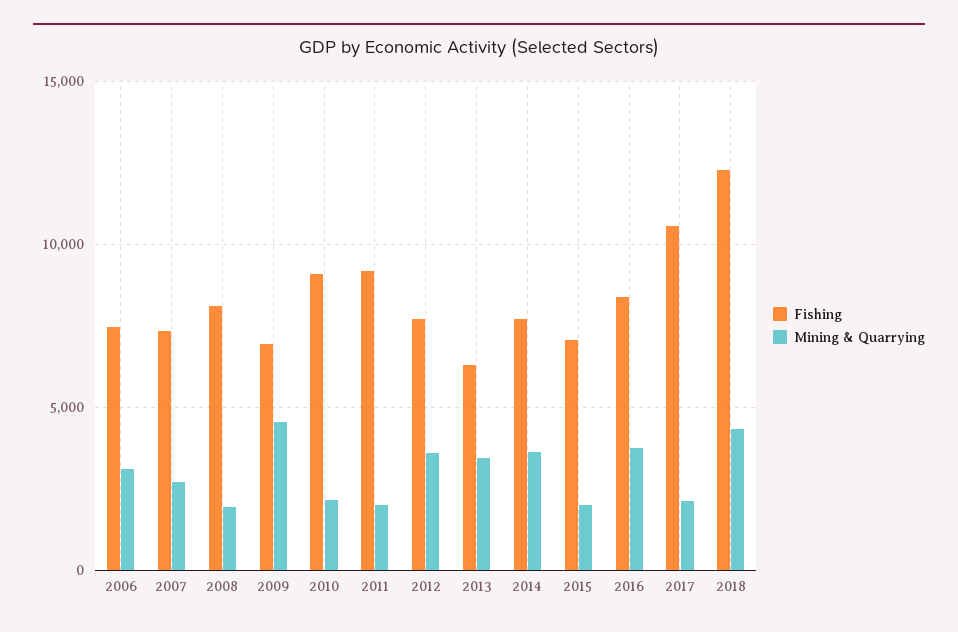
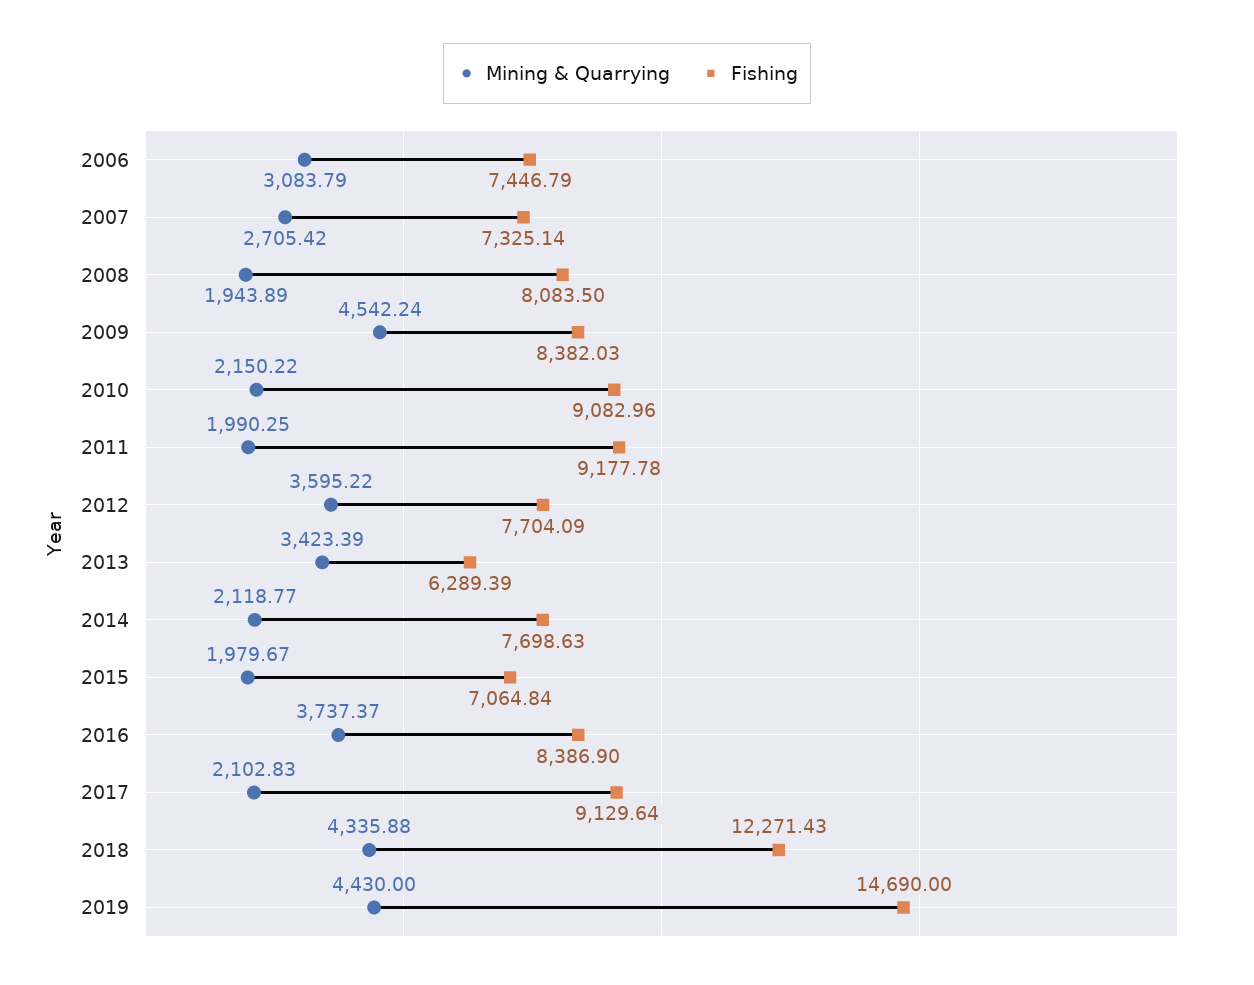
Fishing, 2009: 7000 -> 8382.03
Mining & Quarrying, 2014: 3500 -> 2118.77
Fishing, 2017: 10500 -> 9129.64
Mining & Quarrying, 2019: none -> 4430
Fishing, 2019: none -> 14690

